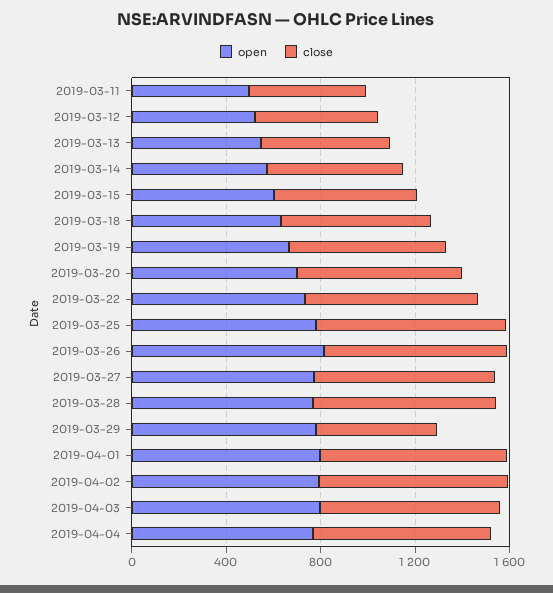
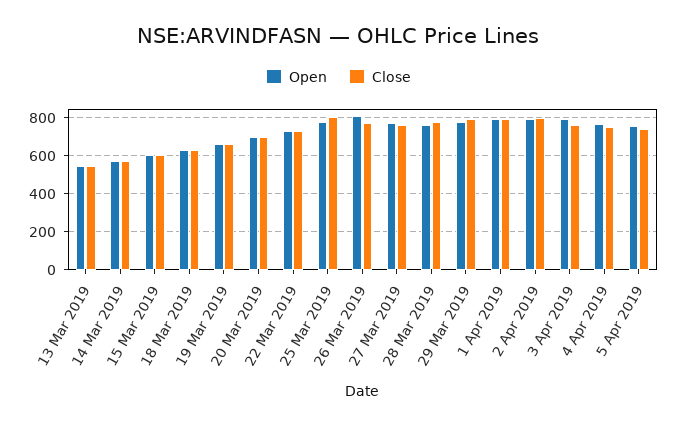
open, 2019-03-11: 500 -> none
close, 2019-03-11: 500 -> none
open, 2019-03-12: 500 -> none
close, 2019-03-12: 500 -> none
close, 2019-03-29: 500 -> 800
open, 5 Apr 2019: none -> 750
close, 5 Apr 2019: none -> 750

